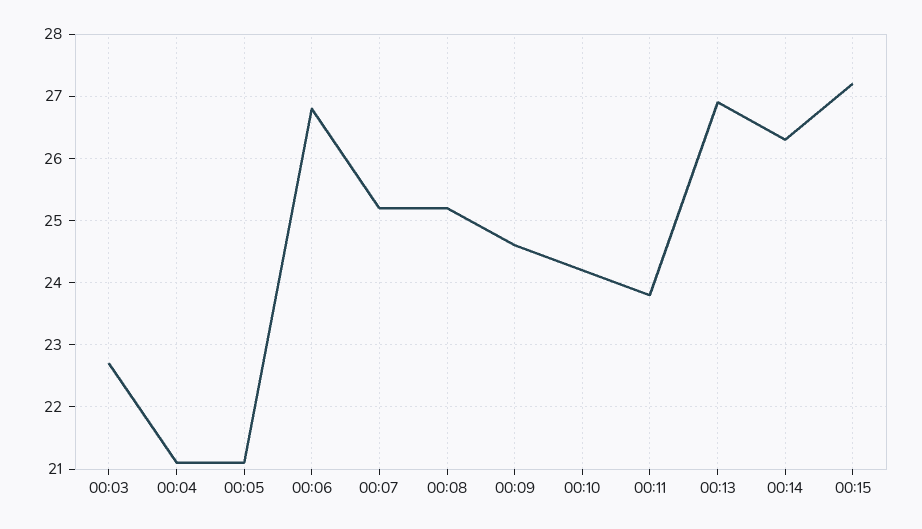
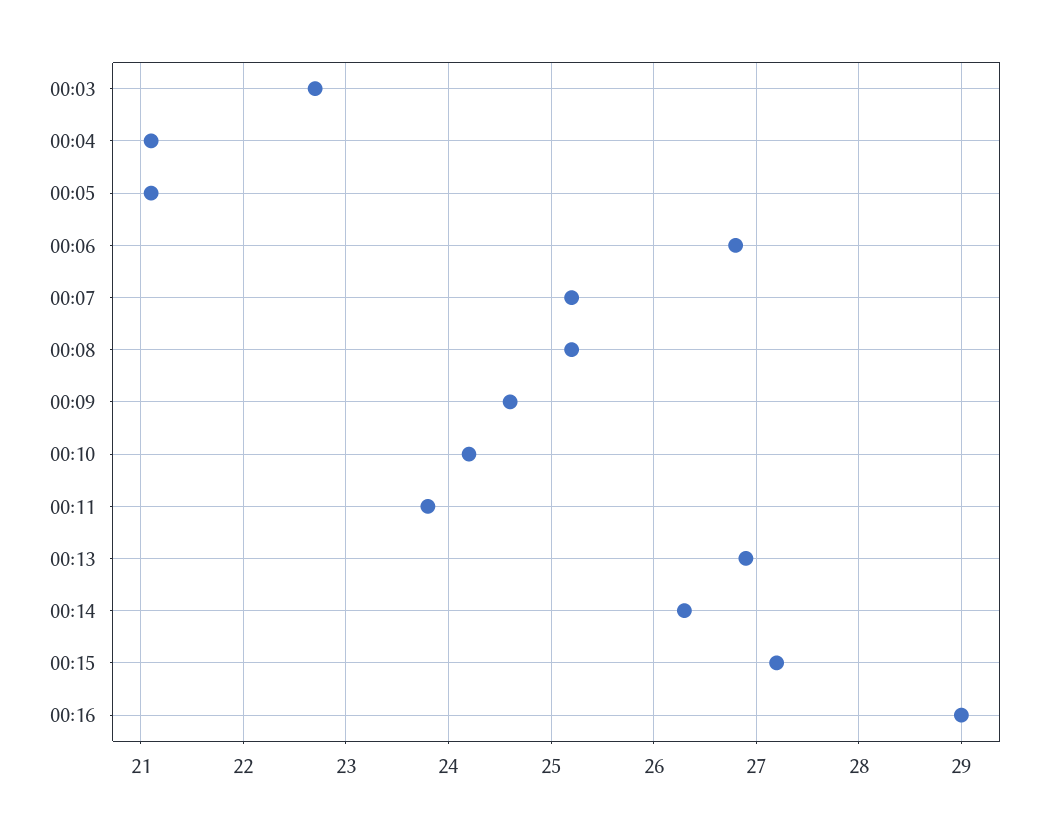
00:16: none -> 29

